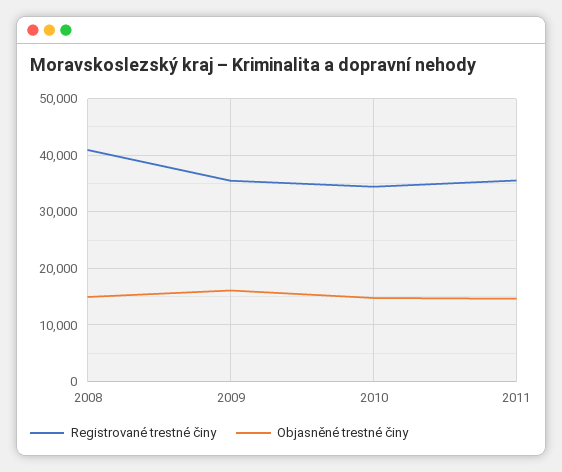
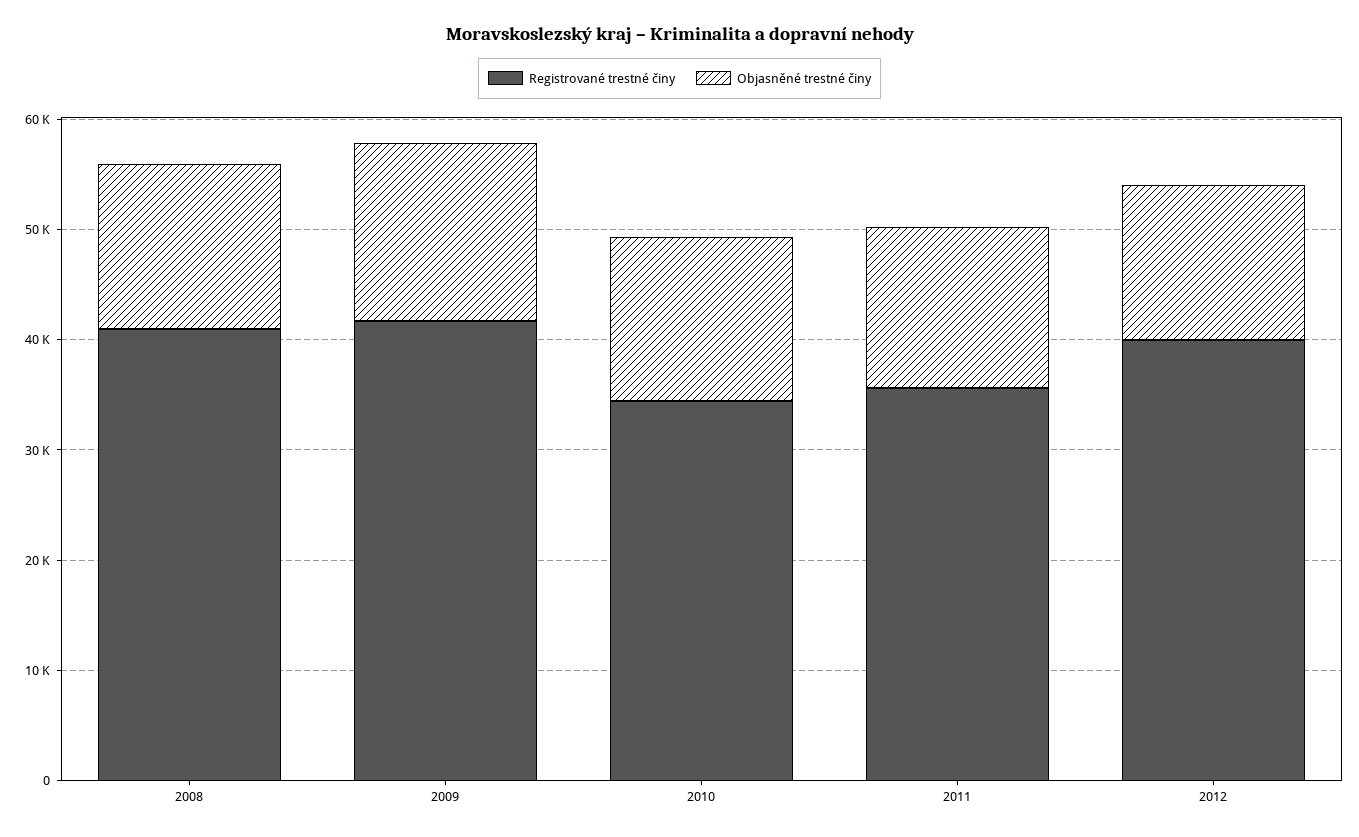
Registrované trestné činy, 2009: 36000 -> 42000
Registrované trestné činy, 2012: none -> 40000
Objasněné trestné činy, 2012: none -> 14000

